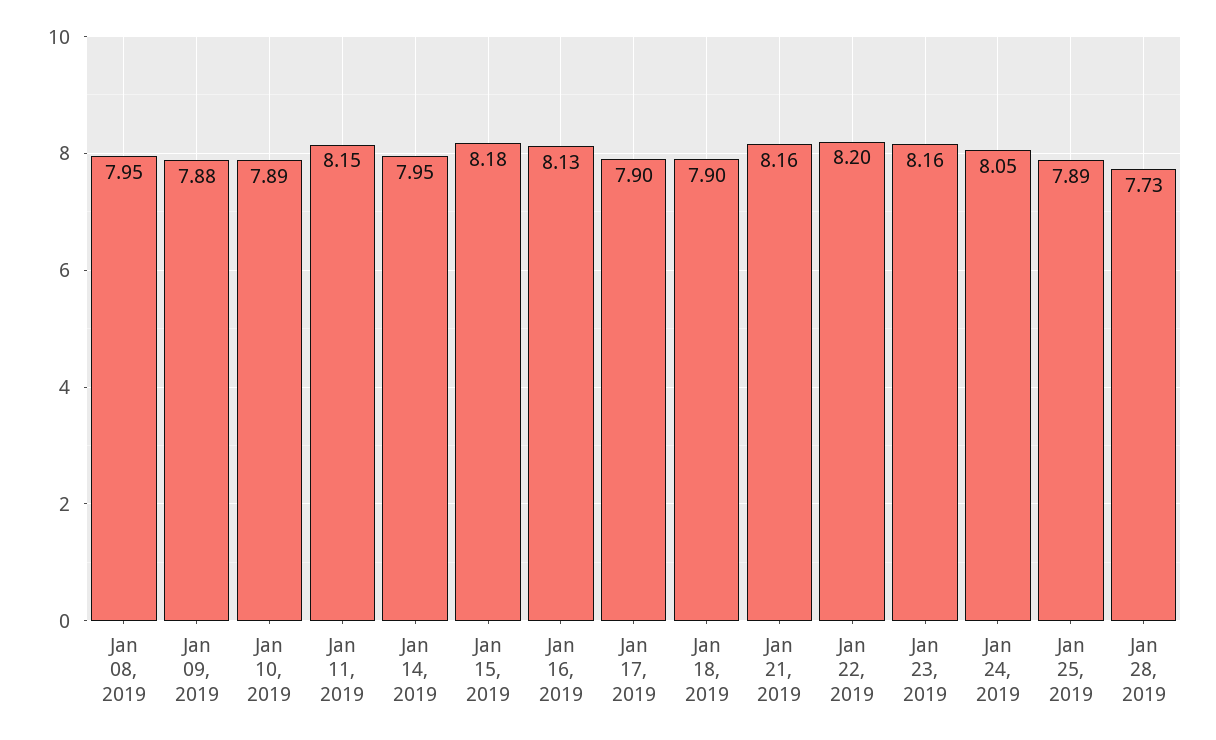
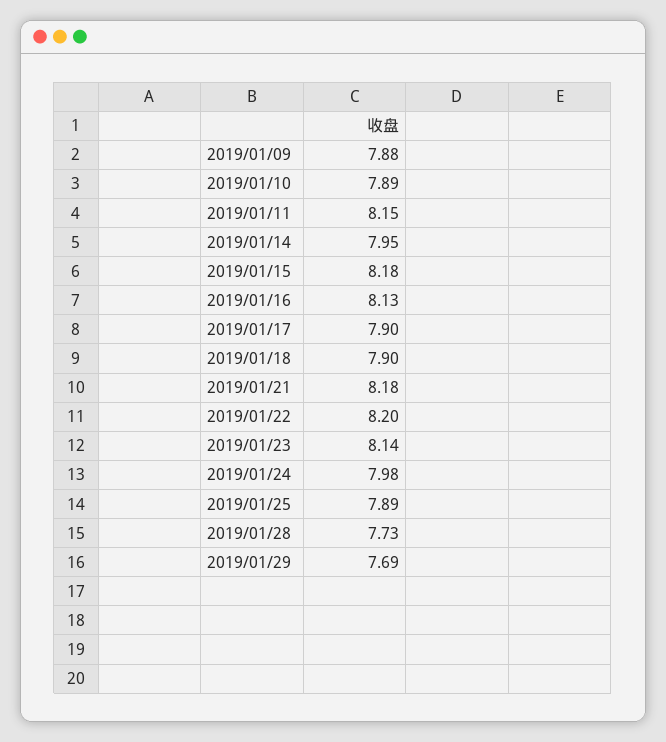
Jan 08, 2019: 7.95 -> none
Jan 21, 2019: 8.16 -> 8.18
Jan 23, 2019: 8.16 -> 8.14
Jan 24, 2019: 8.05 -> 7.98
2019/01/29: none -> 7.69

